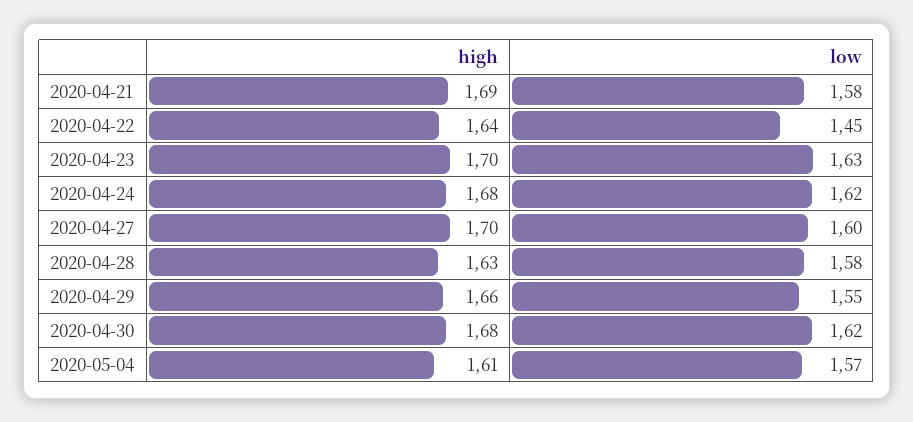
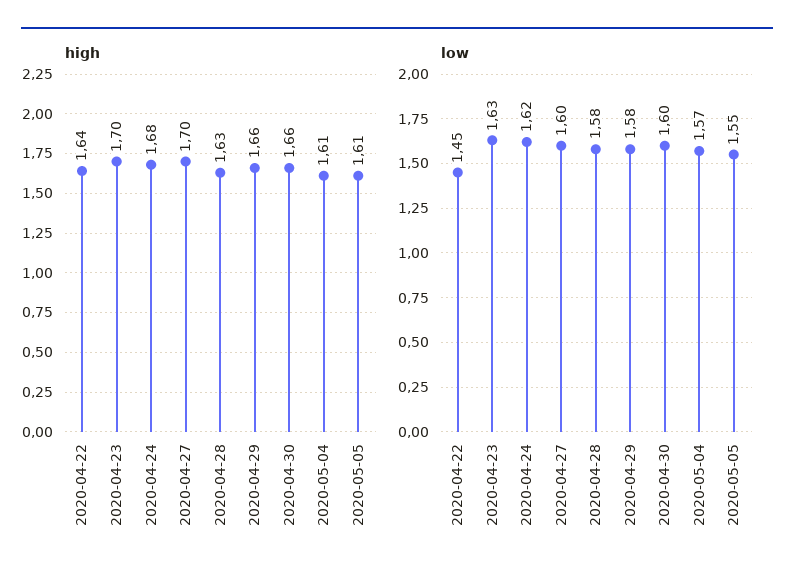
high, 2020-04-21: 1.69 -> none
low, 2020-04-21: 1.58 -> none
low, 2020-04-29: 1.55 -> 1.58
high, 2020-04-30: 1.68 -> 1.66
low, 2020-04-30: 1.62 -> 1.6
high, 2020-05-05: none -> 1.61
low, 2020-05-05: none -> 1.55

